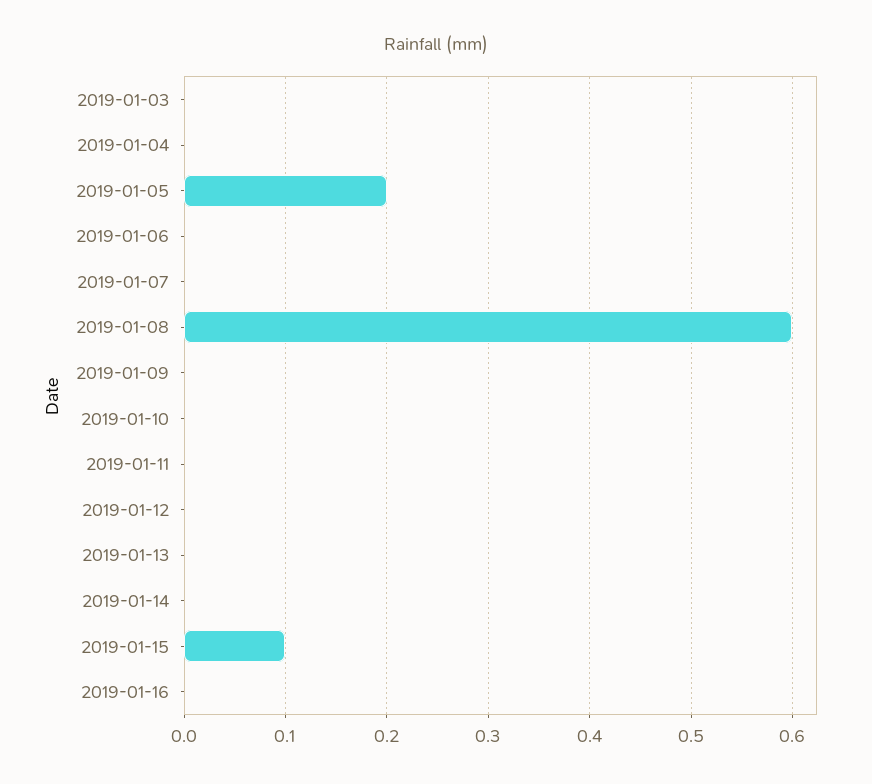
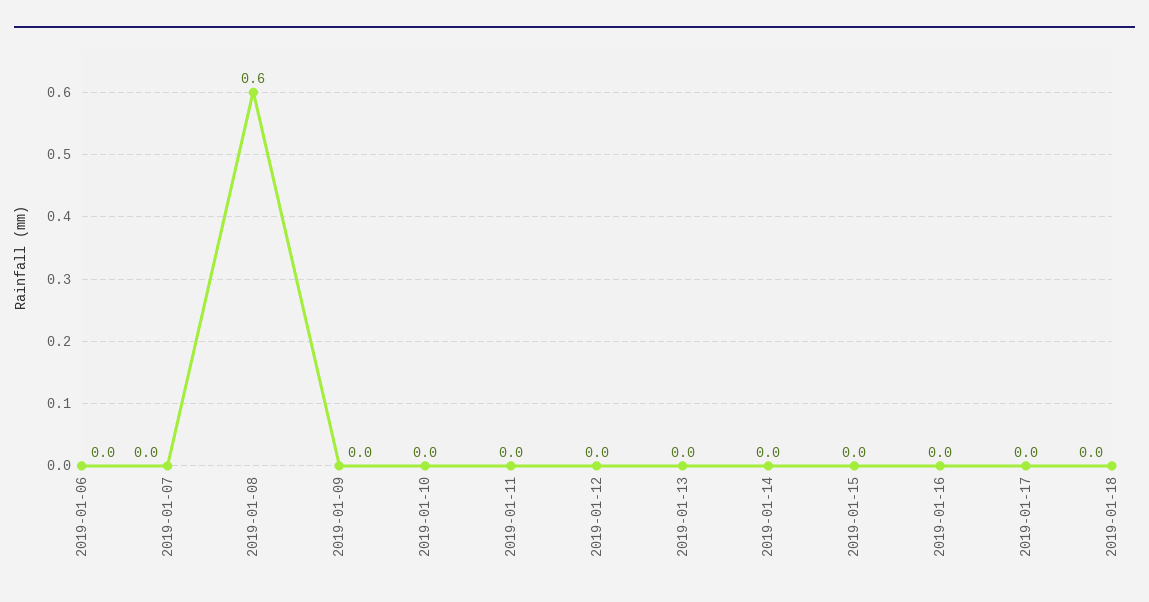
2019-01-03: 0 -> none
2019-01-04: 0 -> none
2019-01-05: 0.2 -> none
2019-01-15: 0.1 -> 0
2019-01-17: none -> 0
2019-01-18: none -> 0

